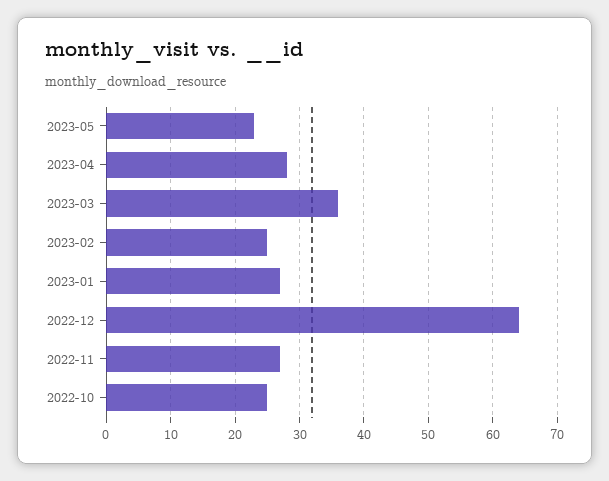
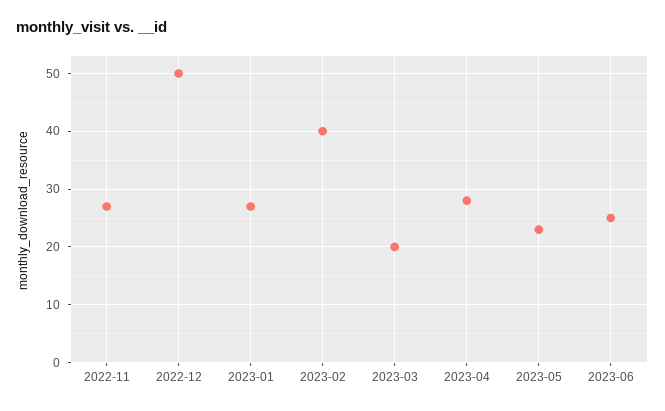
2023-03: 36 -> 20
2023-02: 25 -> 40
2022-12: 64 -> 50
2022-10: 25 -> none
2023-06: none -> 25

